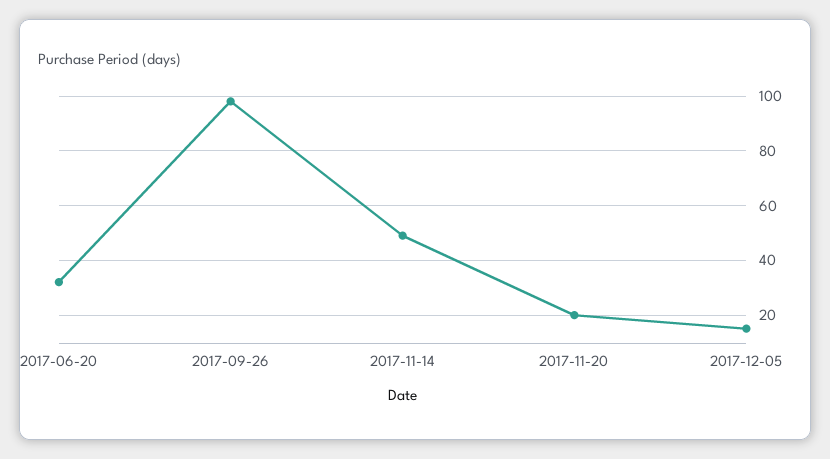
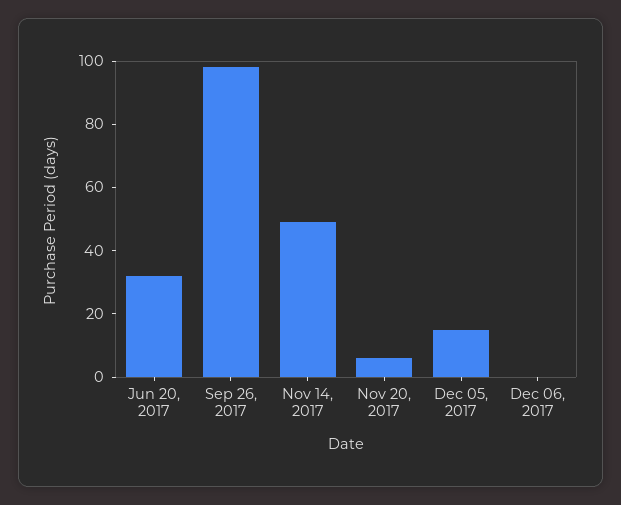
2017-11-20: 20 -> 5
Dec 06, 2017: none -> 0

